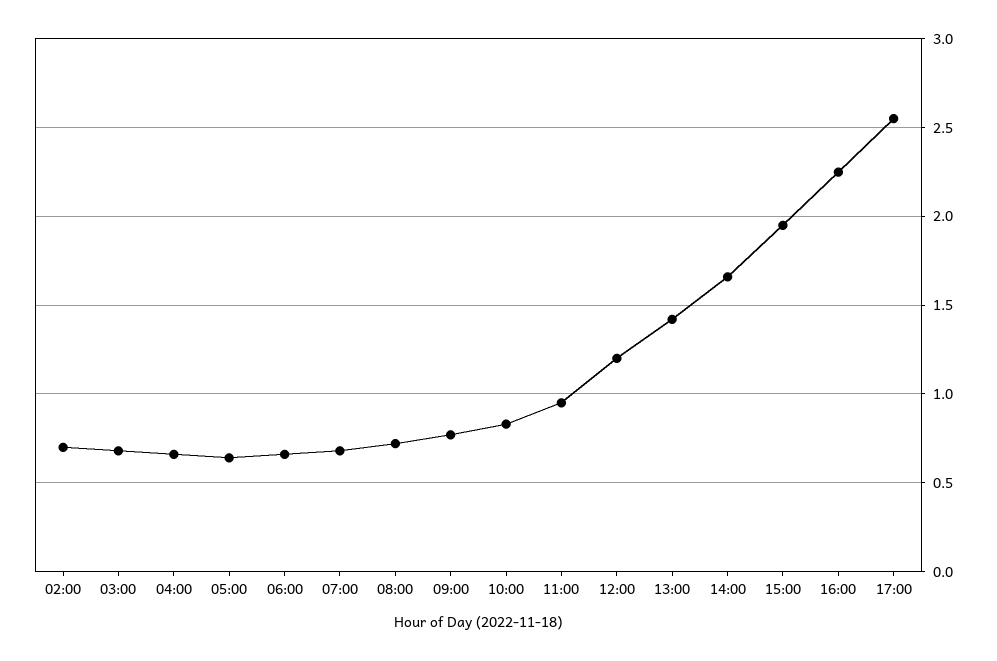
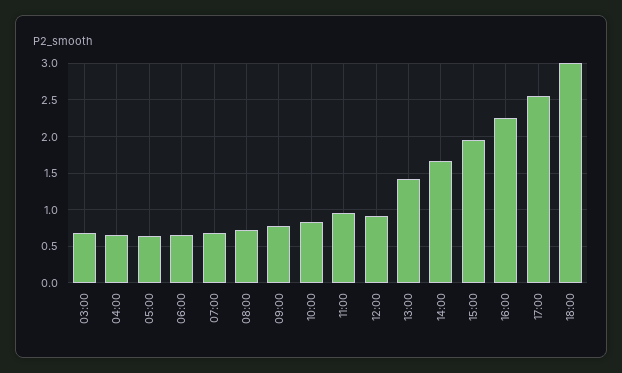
02:00: 0.7 -> none
12:00: 1.2 -> 0.9
18:00: none -> 3

